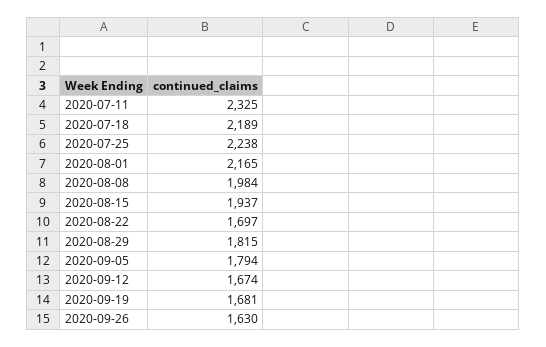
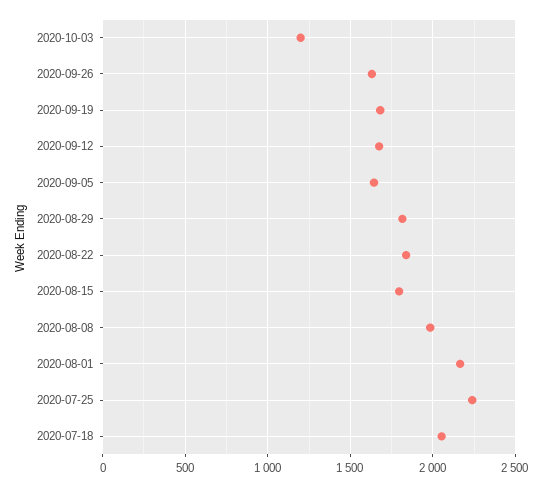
2020-07-11: 2325 -> none
2020-07-18: 2189 -> 2050
2020-08-15: 1937 -> 1800
2020-08-22: 1697 -> 1850
2020-09-05: 1794 -> 1650
2020-10-03: none -> 1200

